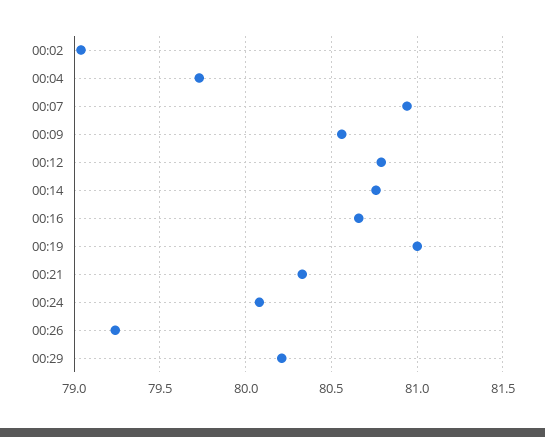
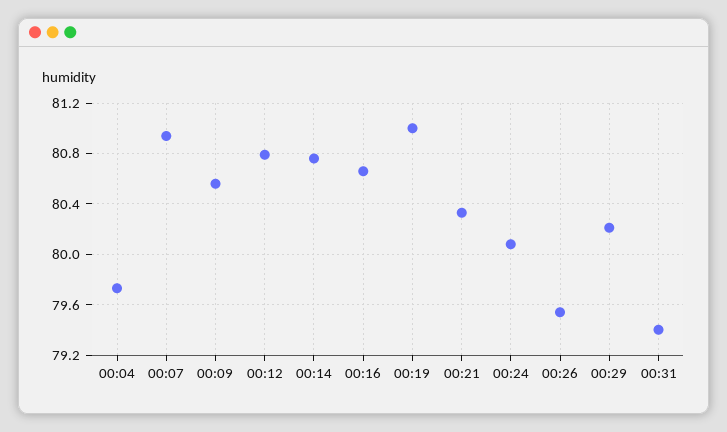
00:02: 79.05 -> none
00:26: 79.25 -> 79.55
00:31: none -> 79.4

